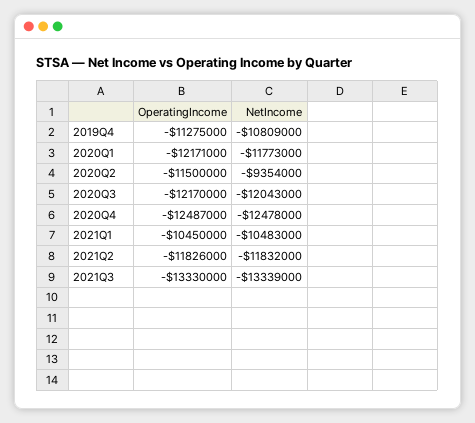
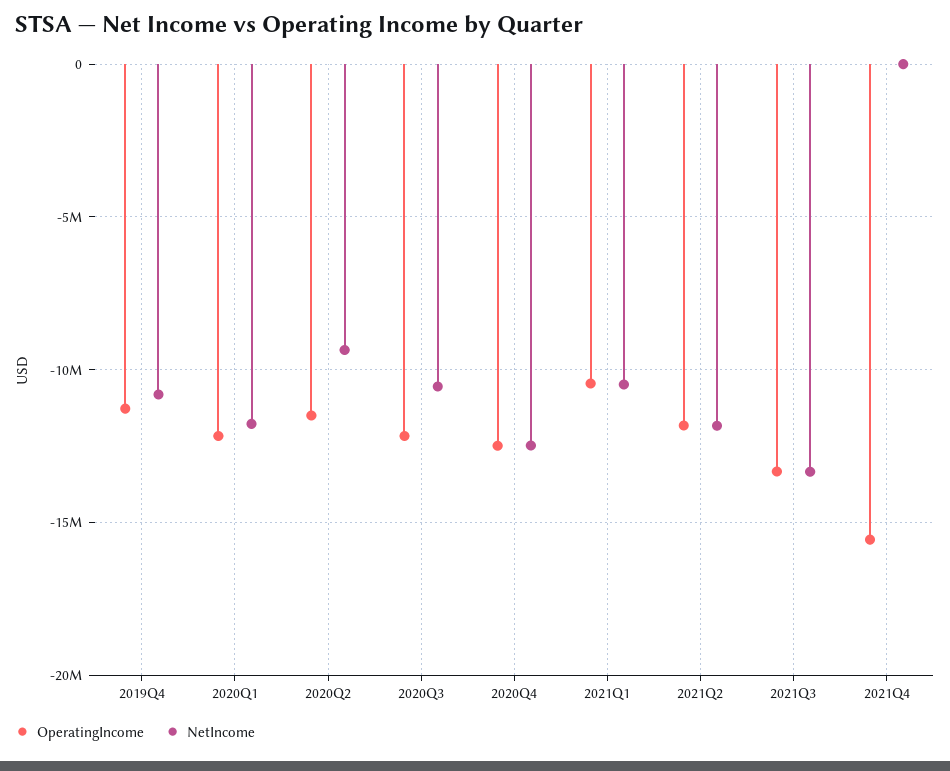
NetIncome, 2020Q3: -12043000 -> -10500000
OperatingIncome, 2021Q4: none -> -15500000
NetIncome, 2021Q4: none -> 0

